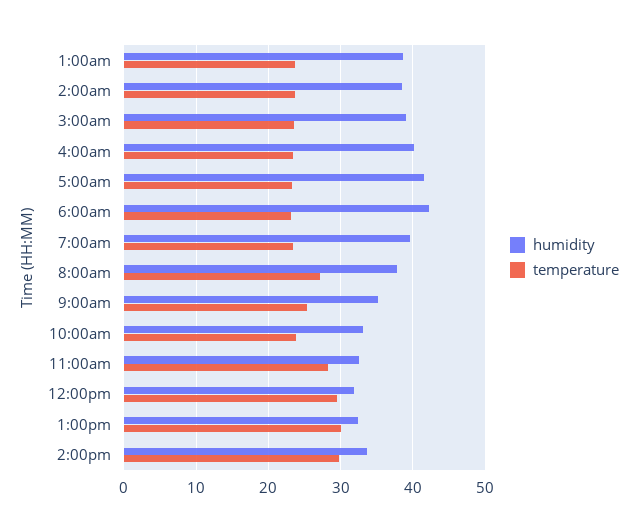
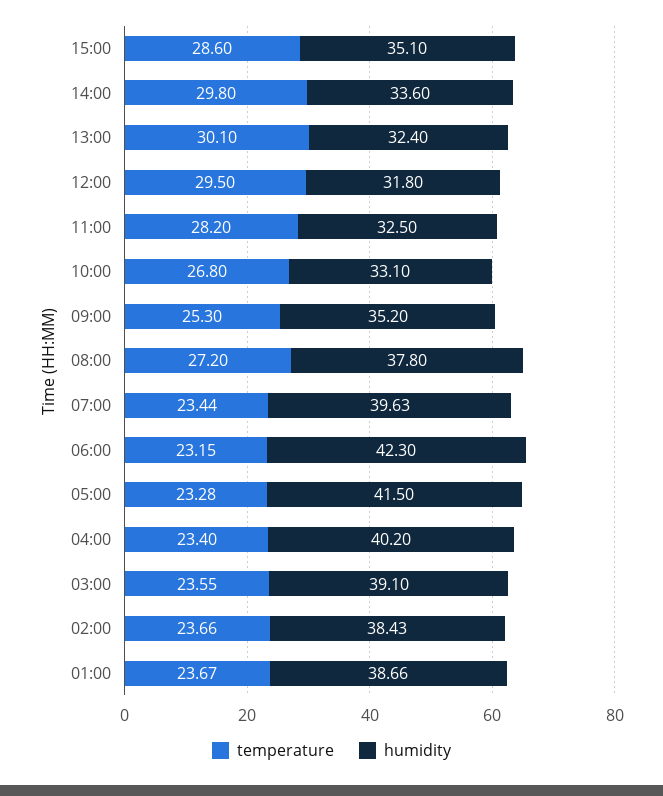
temperature, 10:00am: 24 -> 26.8
temperature, 15:00: none -> 28.6
humidity, 15:00: none -> 35.1

